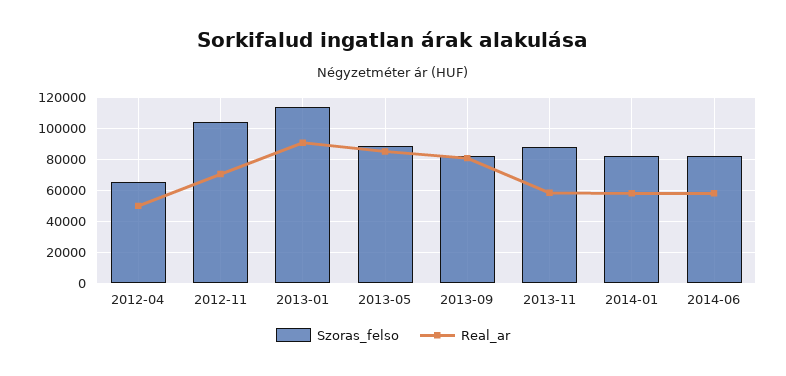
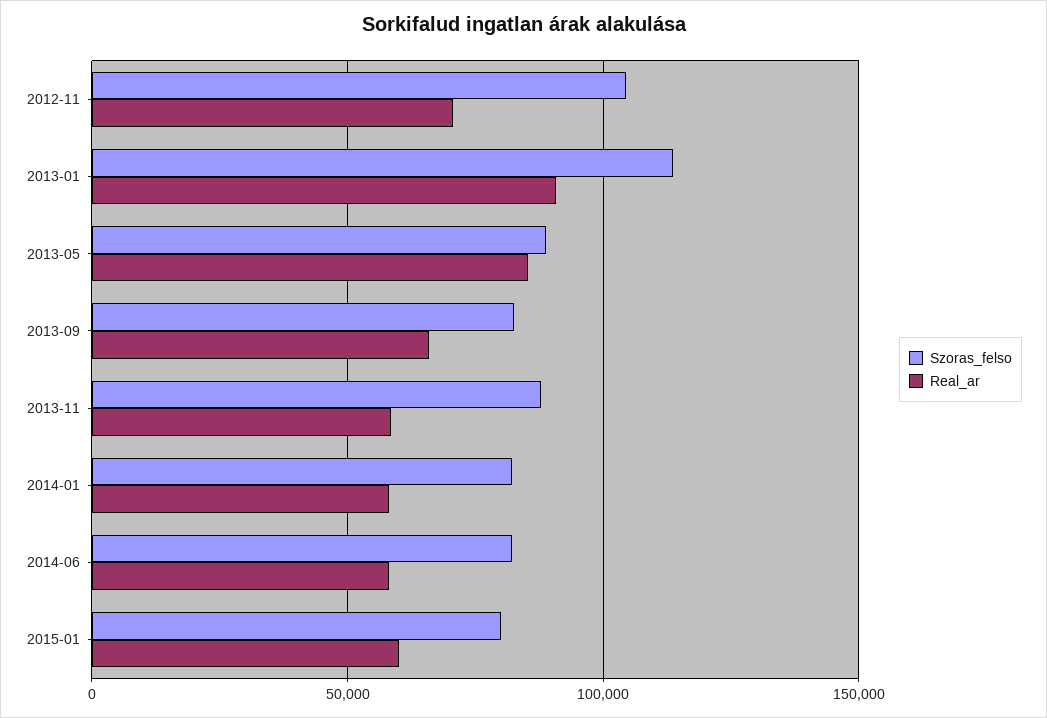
Szoras_felso, 2012-04: 65000 -> none
Real_ar, 2012-04: 50000 -> none
Real_ar, 2013-09: 80000 -> 65000
Szoras_felso, 2015-01: none -> 80000
Real_ar, 2015-01: none -> 60000

